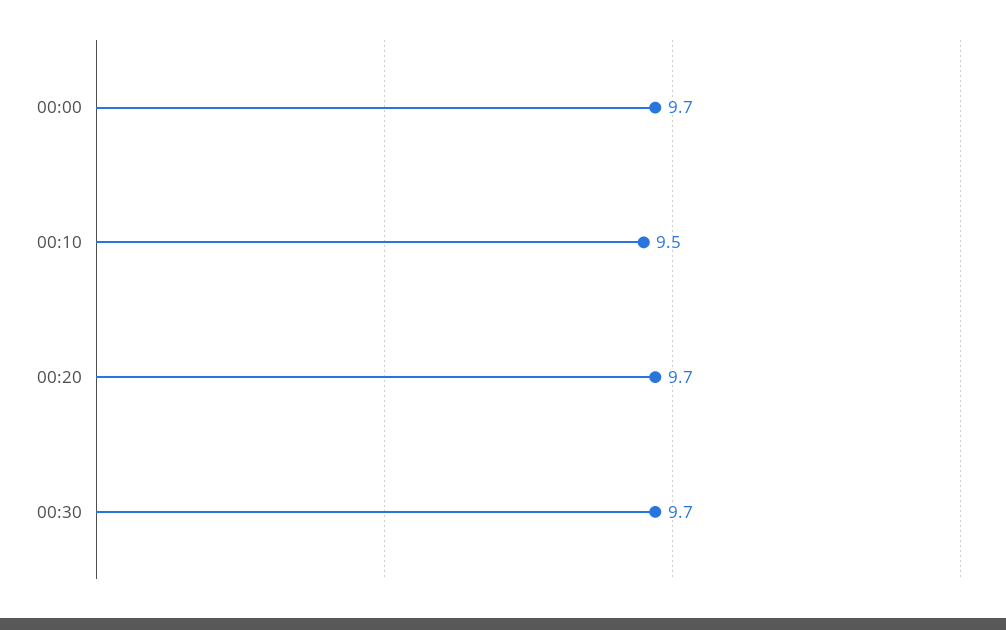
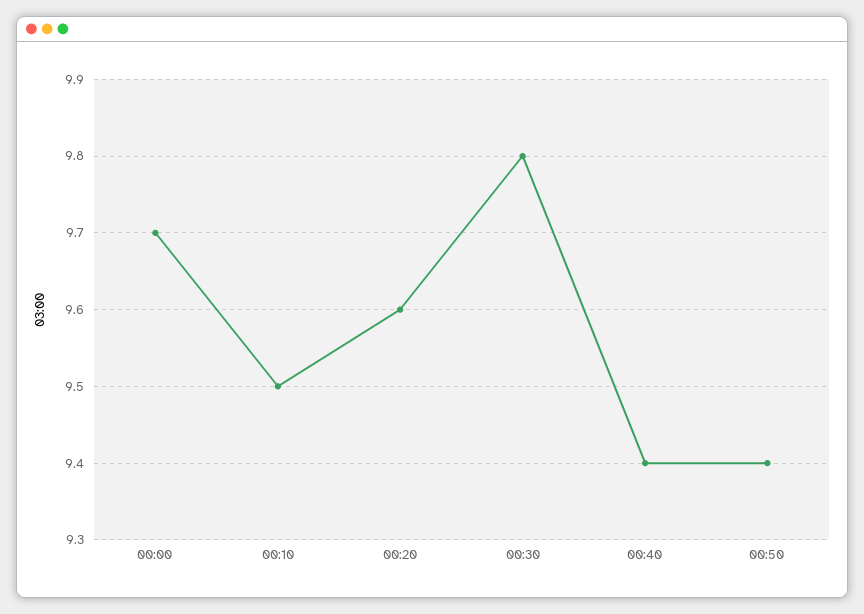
00:20: 9.7 -> 9.6
00:30: 9.7 -> 9.8
00:40: none -> 9.4
00:50: none -> 9.4

